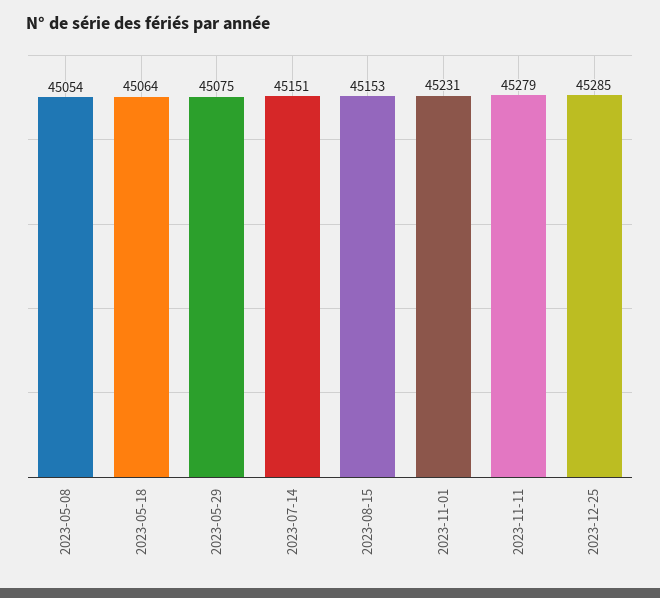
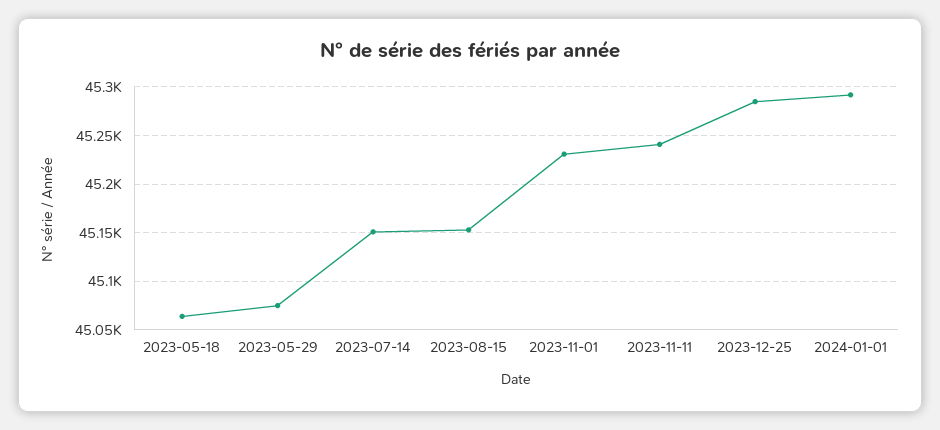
2023-05-08: 45054 -> none
2023-11-11: 45279 -> 45240
2024-01-01: none -> 45290

